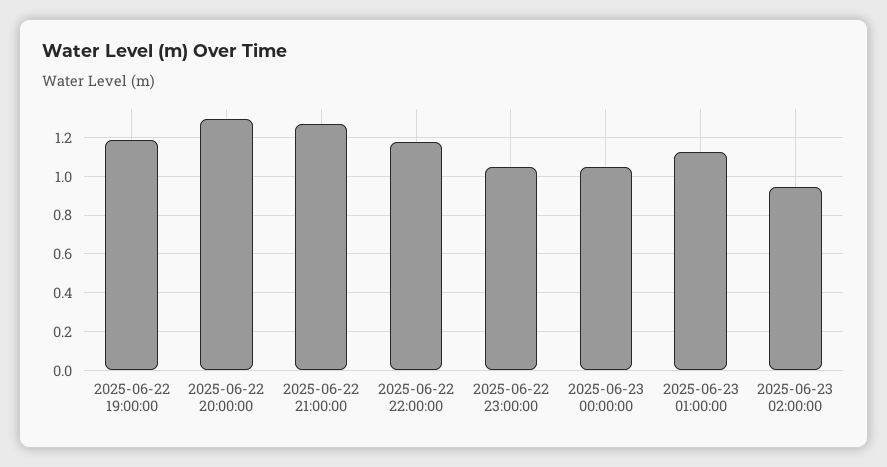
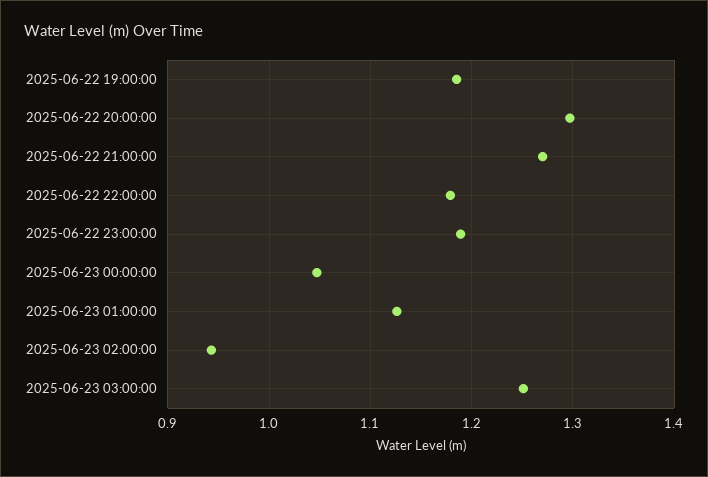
2025-06-22 23:00:00: 1.05 -> 1.19
2025-06-23 03:00:00: none -> 1.25

